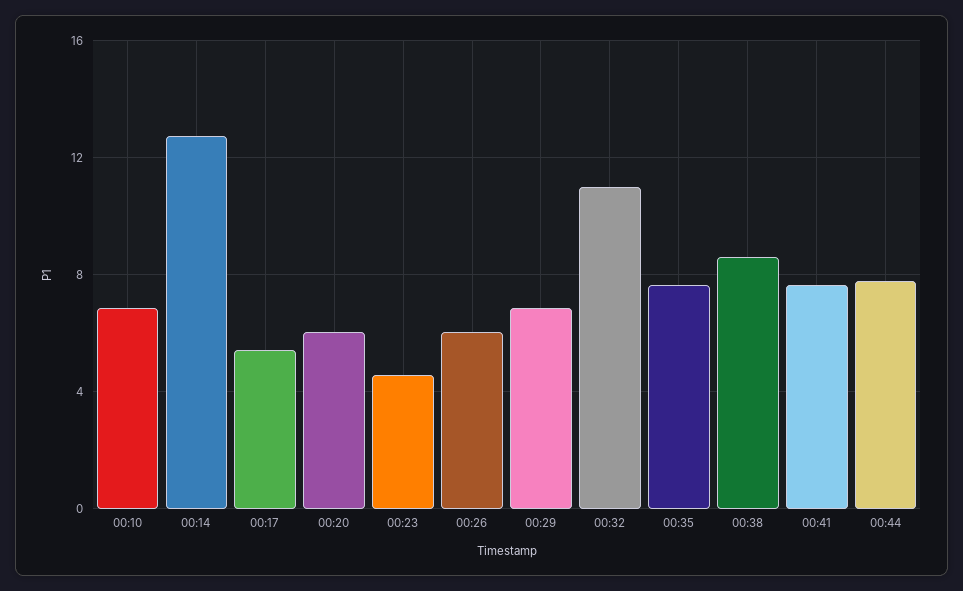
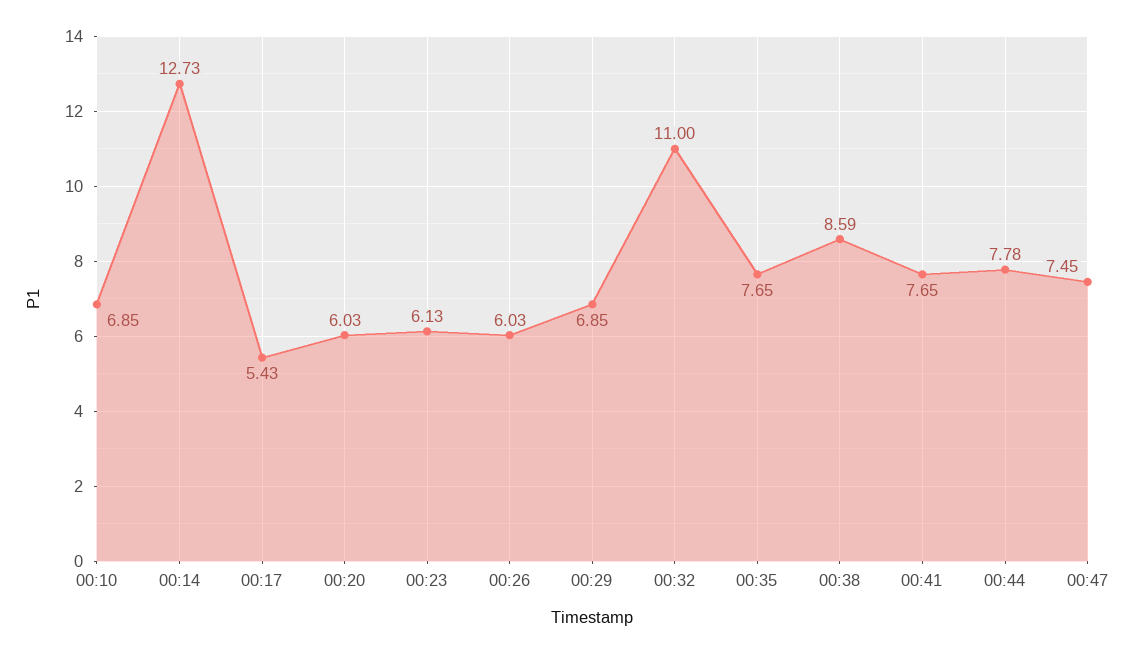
00:23: 4.5 -> 6.13
00:47: none -> 7.45

